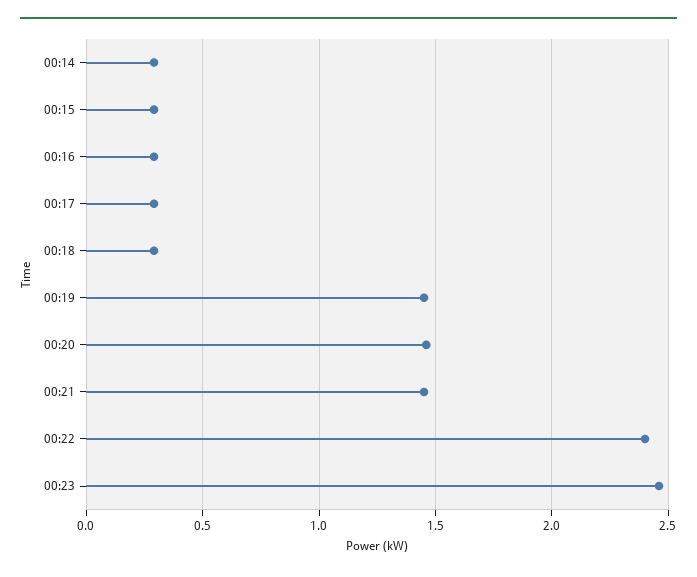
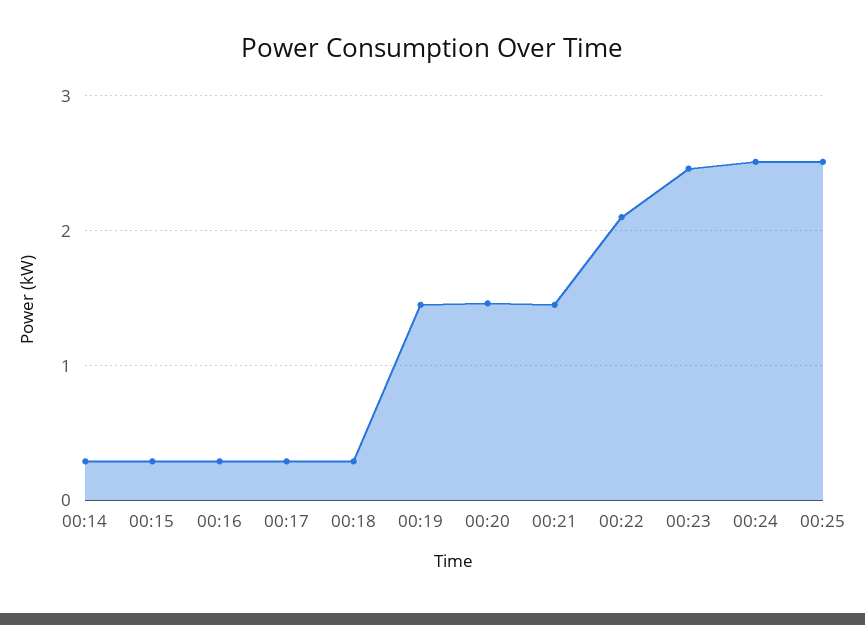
00:22: 2.4 -> 2.1
00:24: none -> 2.5
00:25: none -> 2.5

